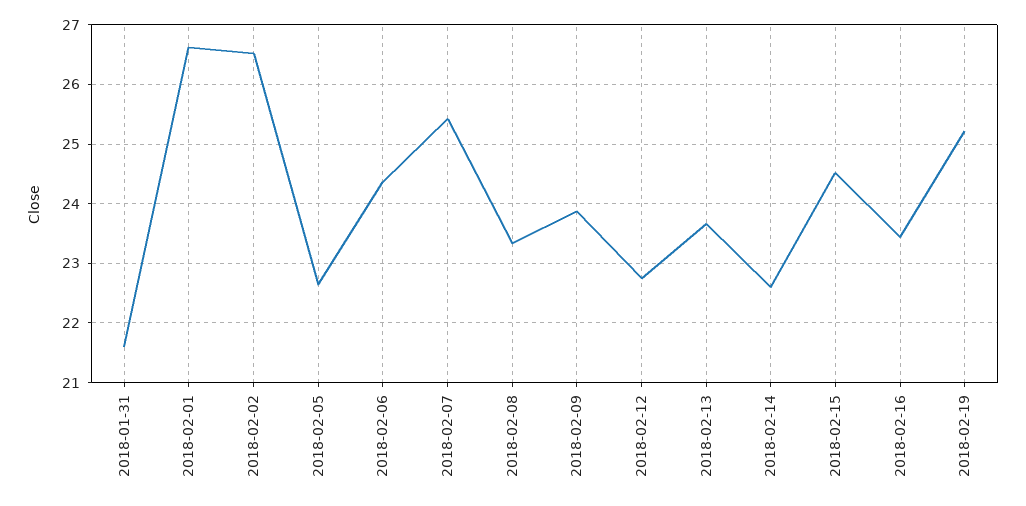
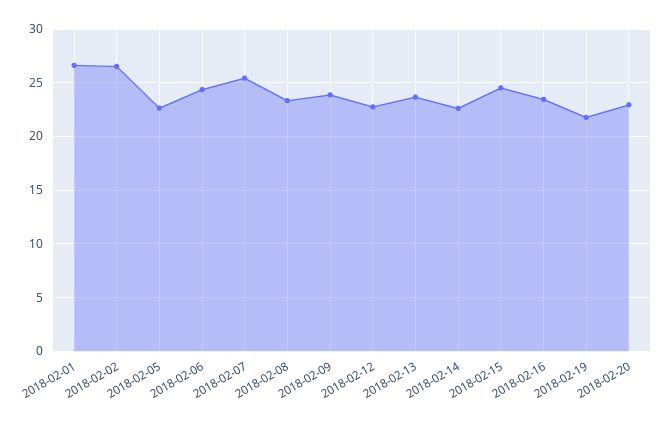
2018-01-31: 21.6 -> none
2018-02-19: 25.2 -> 22
2018-02-20: none -> 23

